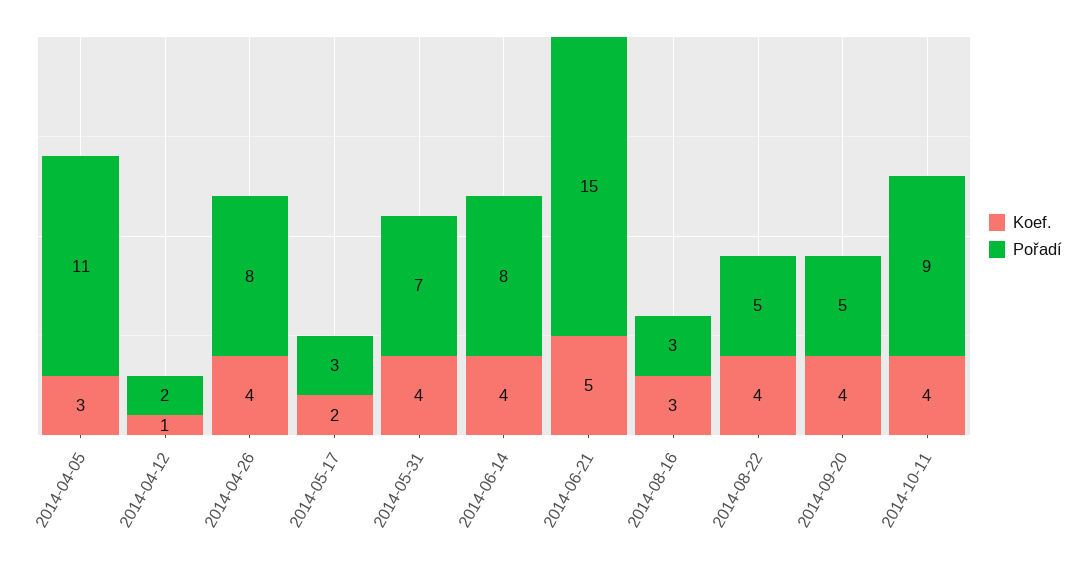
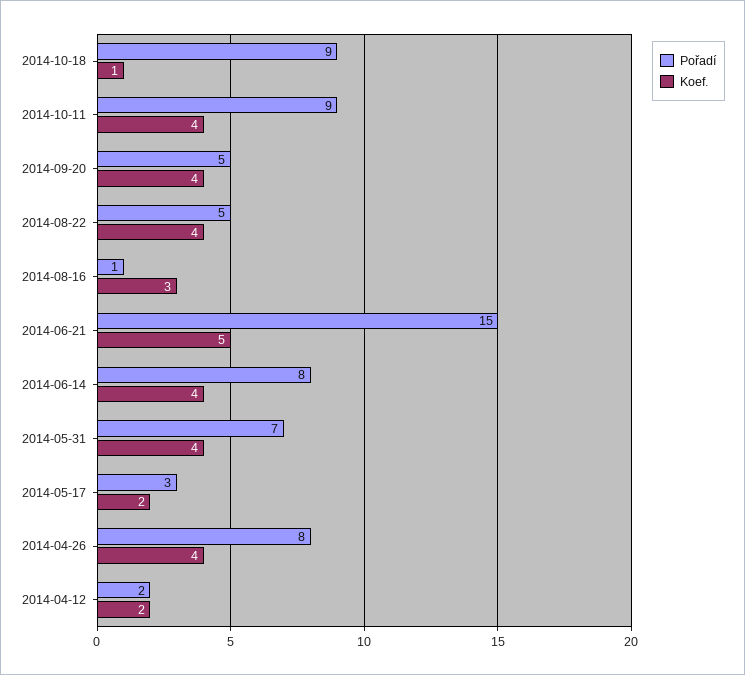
Koef., 2014-04-05: 3 -> none
Pořadí, 2014-04-05: 11 -> none
Koef., 2014-04-12: 1 -> 2
Pořadí, 2014-08-16: 3 -> 1
Pořadí, 2014-10-18: none -> 9
Koef., 2014-10-18: none -> 1

